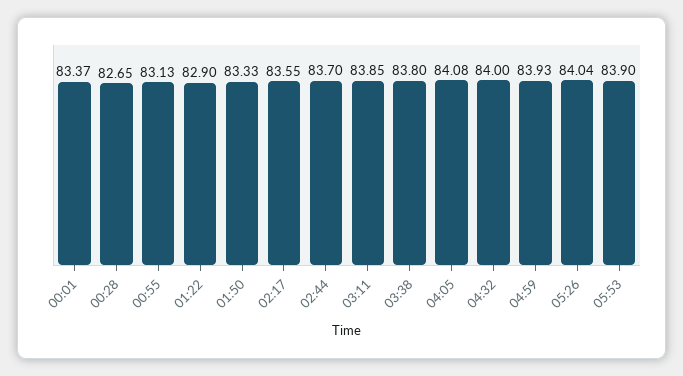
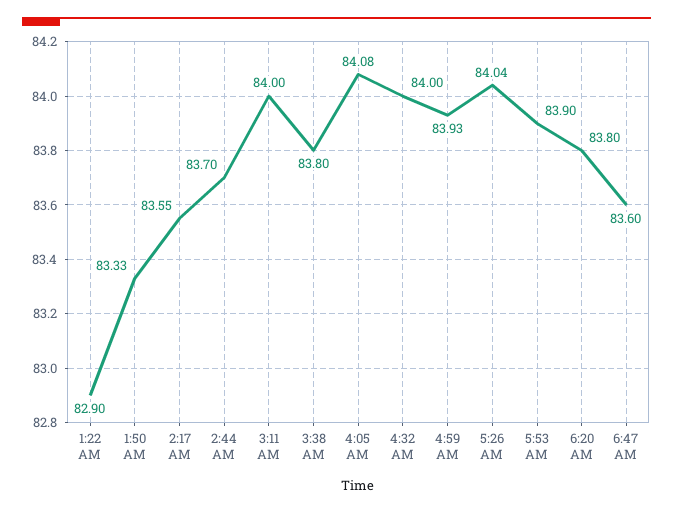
00:01: 83.37 -> none
00:28: 82.65 -> none
00:55: 83.13 -> none
03:11: 83.85 -> 84
6:20 AM: none -> 83.8
6:47 AM: none -> 83.6

